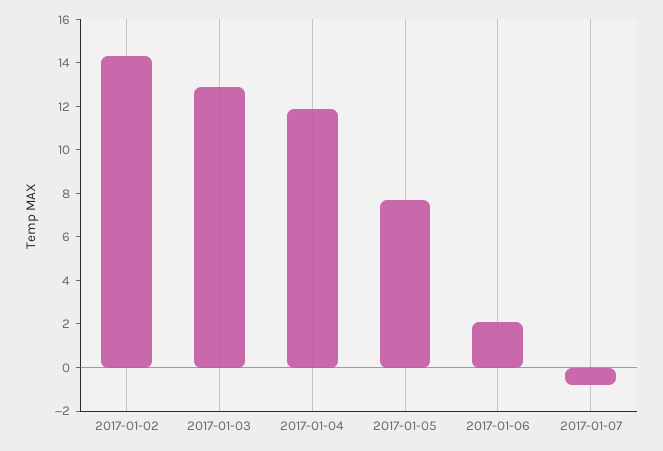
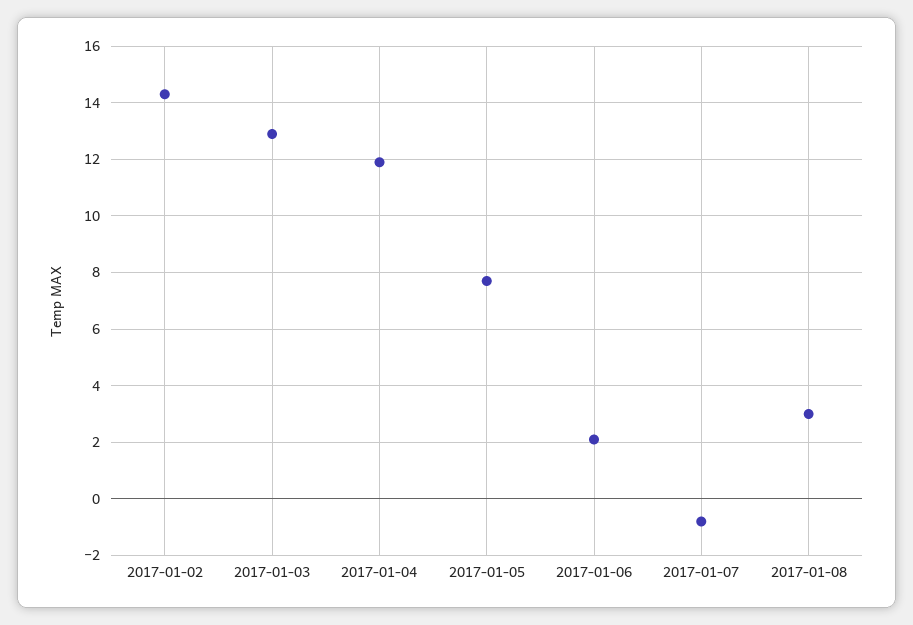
2017-01-08: none -> 3

